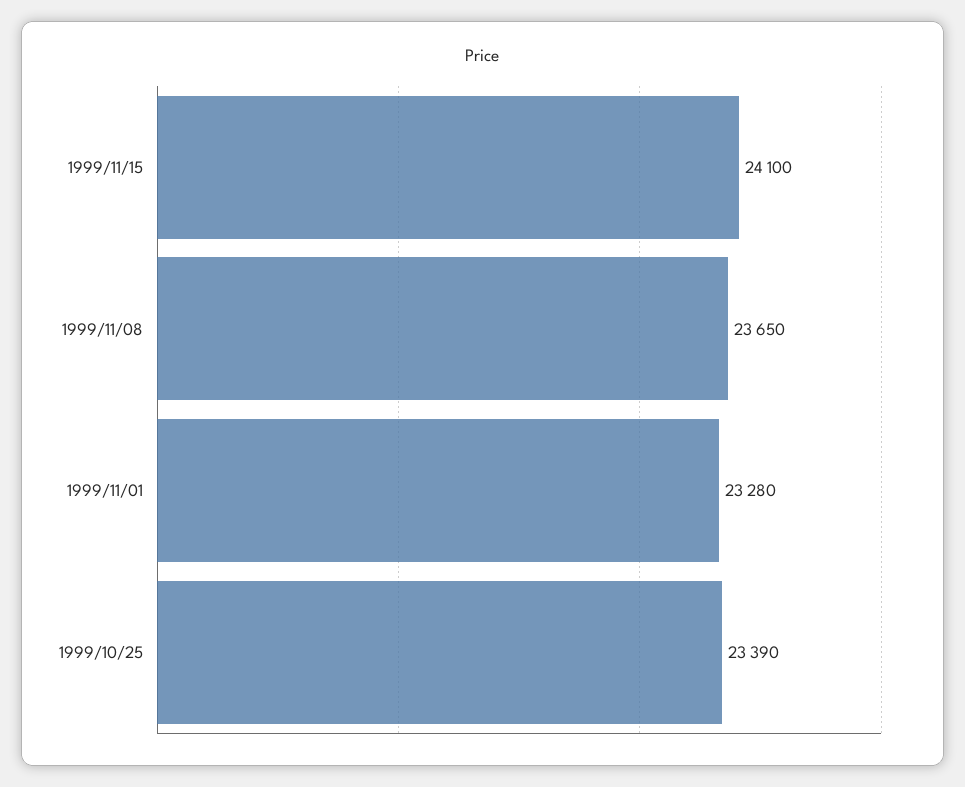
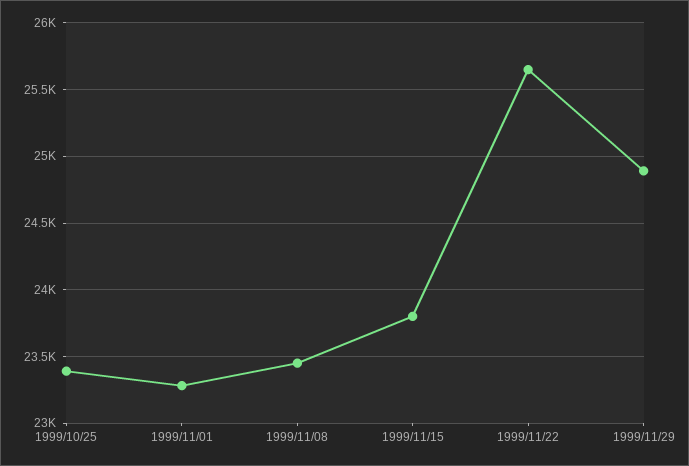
1999/11/15: 24100 -> 23800
1999/11/08: 23650 -> 23450
1999/11/22: none -> 25650
1999/11/29: none -> 24900

